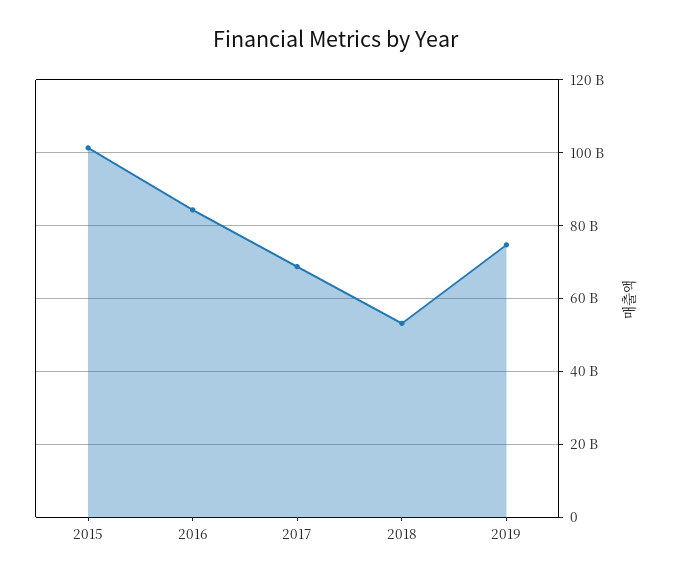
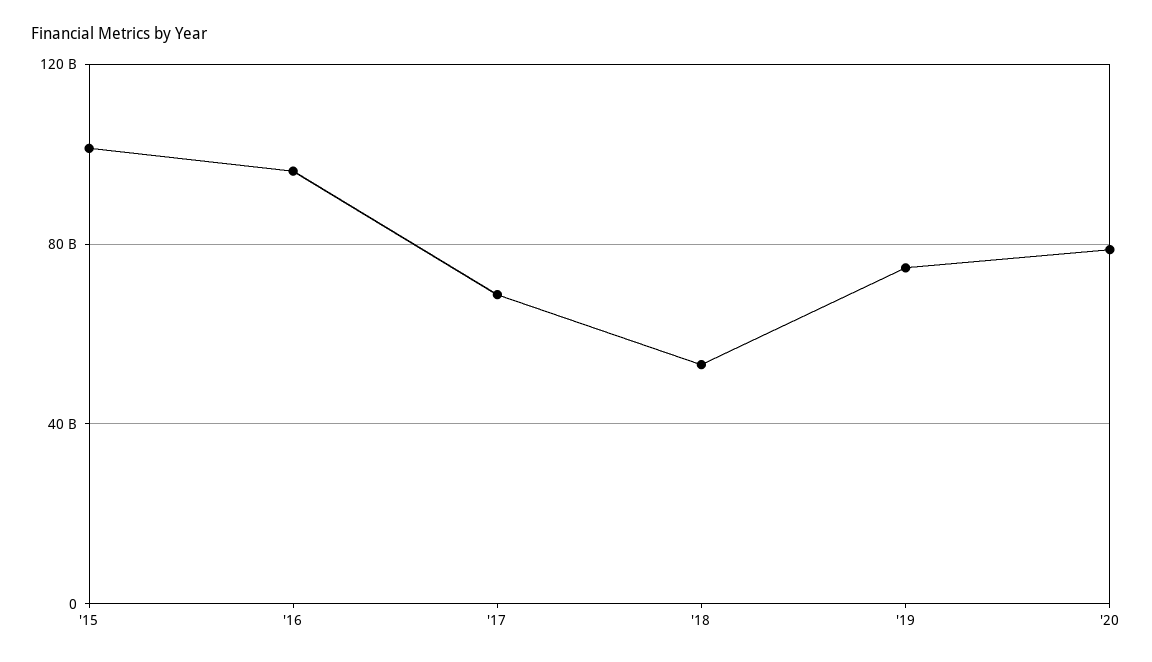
2016: 84000000000 -> 95000000000
'20: none -> 80000000000

